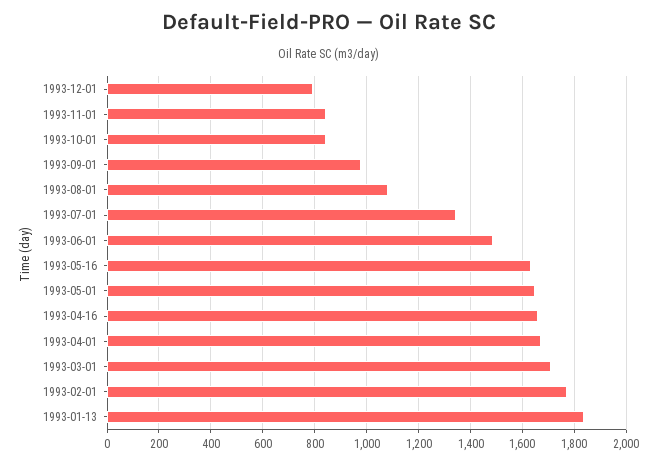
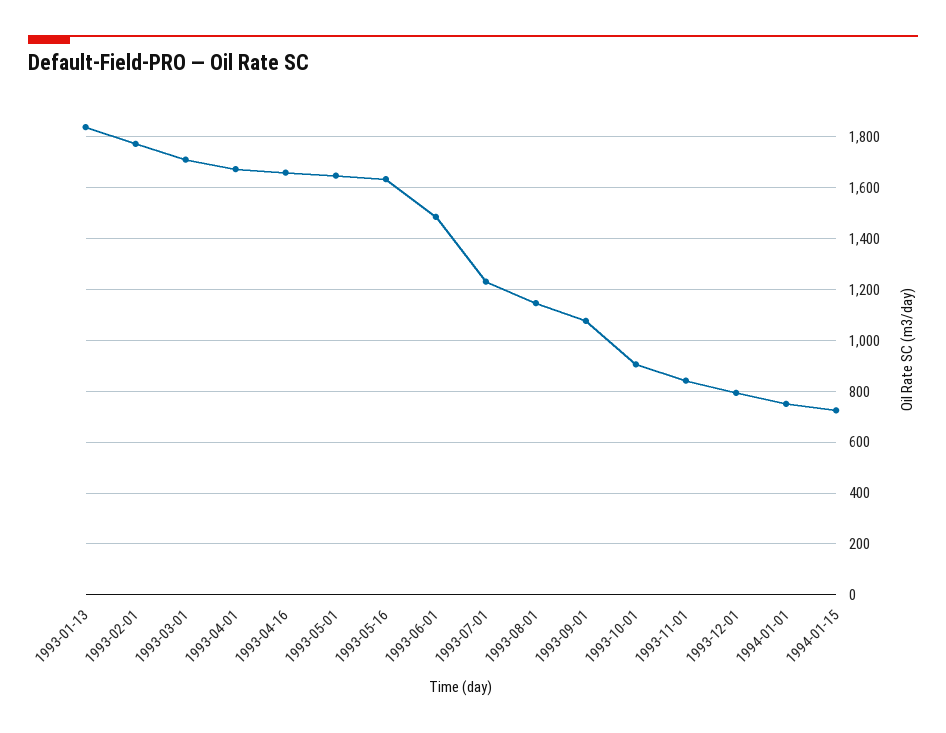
1993-10-01: 850 -> 900
1993-09-01: 975 -> 1075
1993-08-01: 1075 -> 1150
1993-07-01: 1350 -> 1225
1994-01-01: none -> 750
1994-01-15: none -> 725

